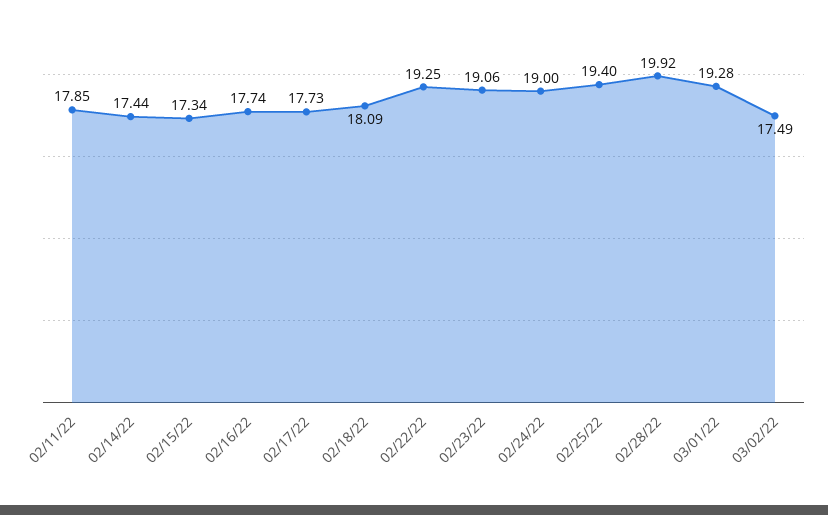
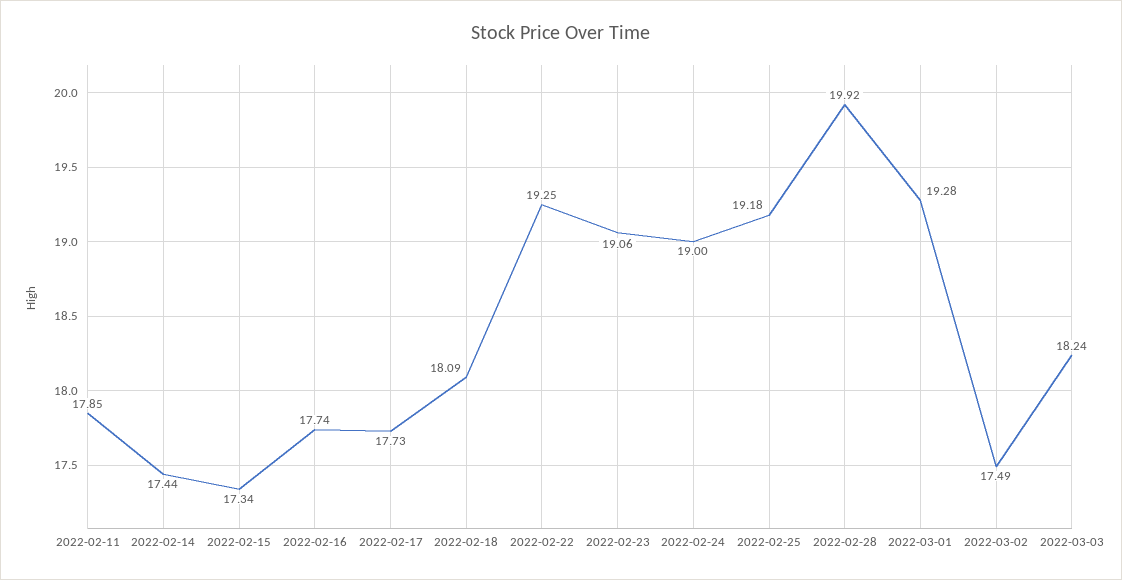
02/25/22: 19.4 -> 19.18
2022-03-03: none -> 18.24

